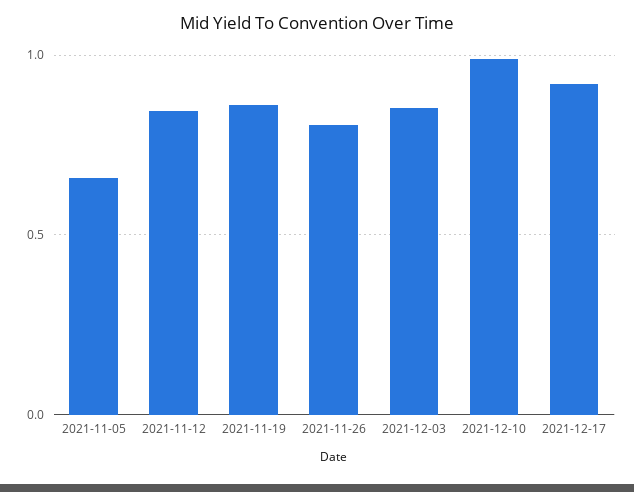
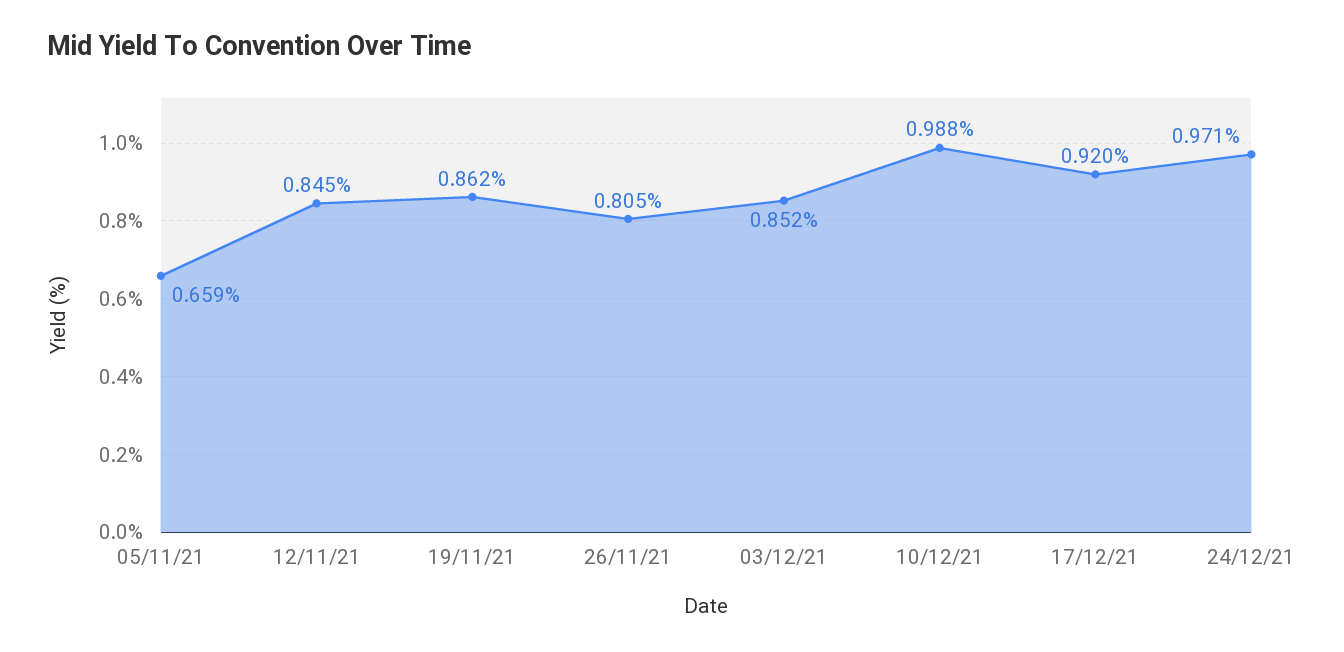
24/12/21: none -> 0.971

